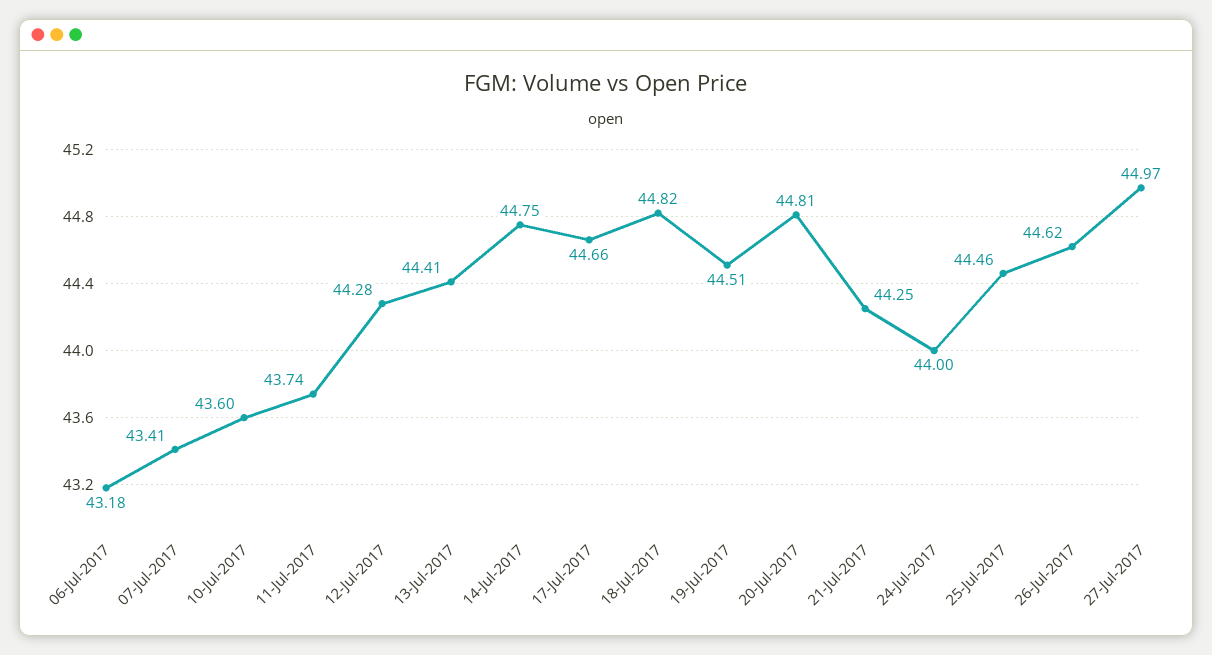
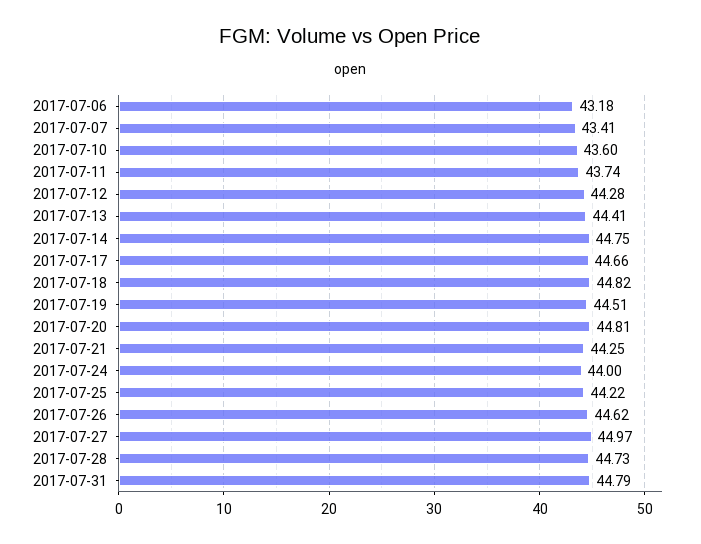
25-Jul-2017: 44.46 -> 44.22
2017-07-28: none -> 44.73
2017-07-31: none -> 44.79

